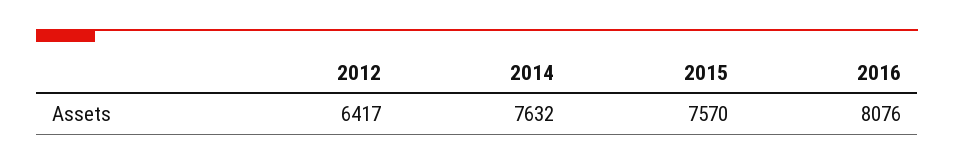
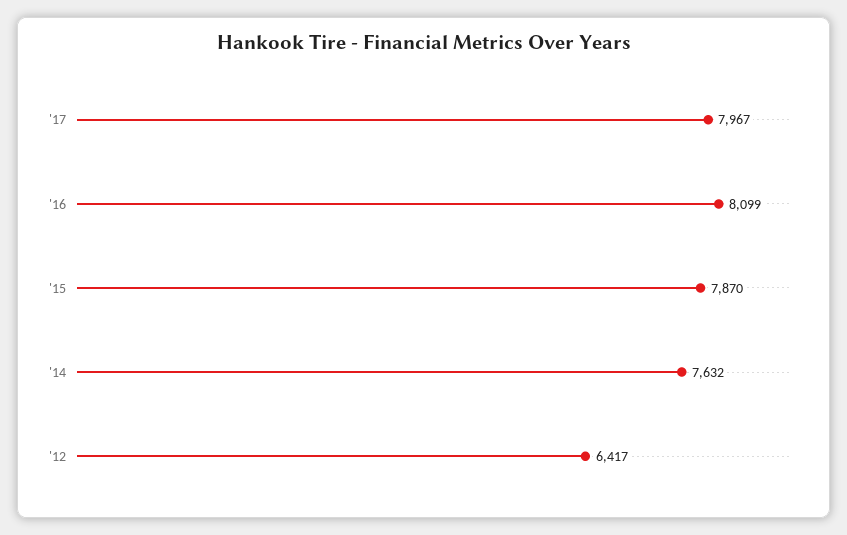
2015: 7570 -> 7870
2016: 8076 -> 8099
'17: none -> 7967

